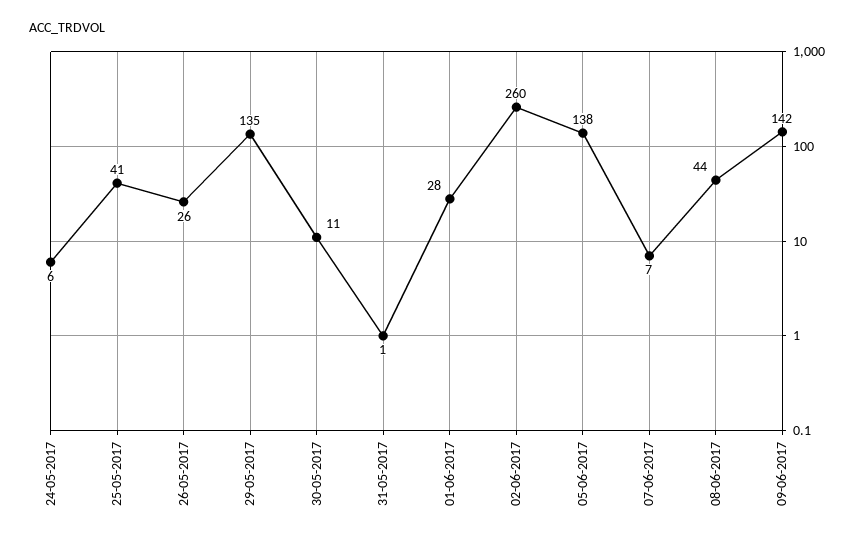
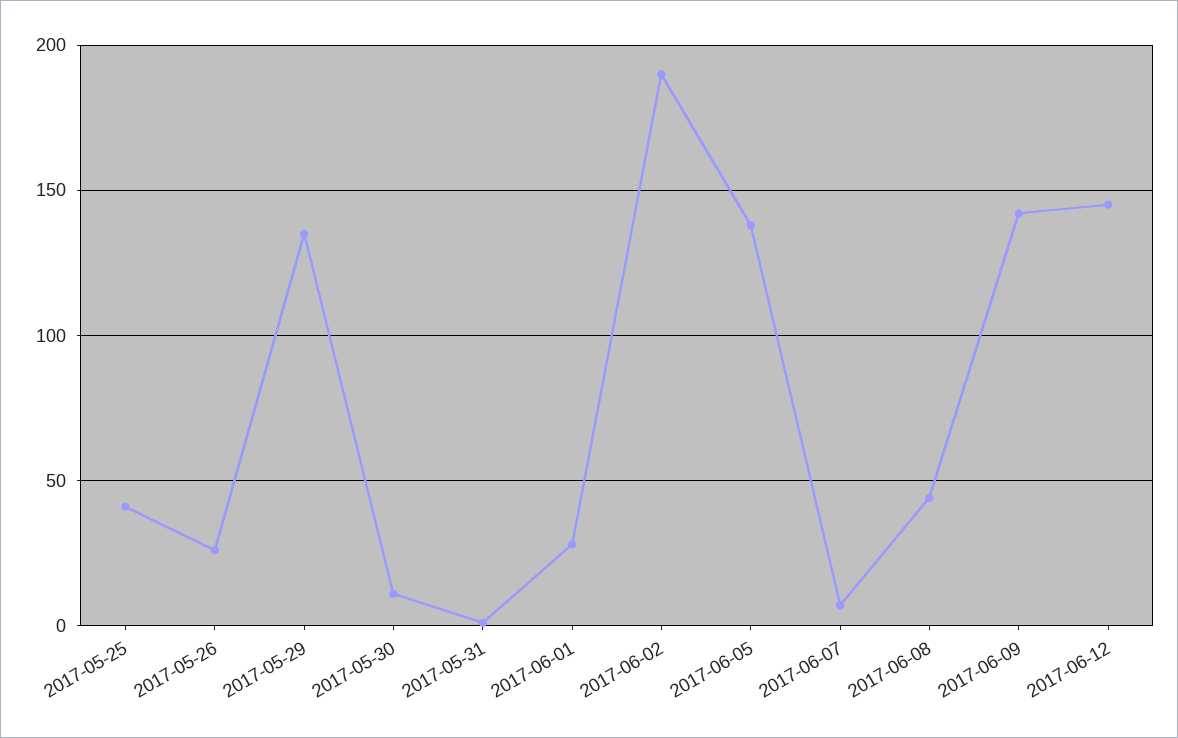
24-05-2017: 6 -> none
02-06-2017: 260 -> 190
2017-06-12: none -> 145

